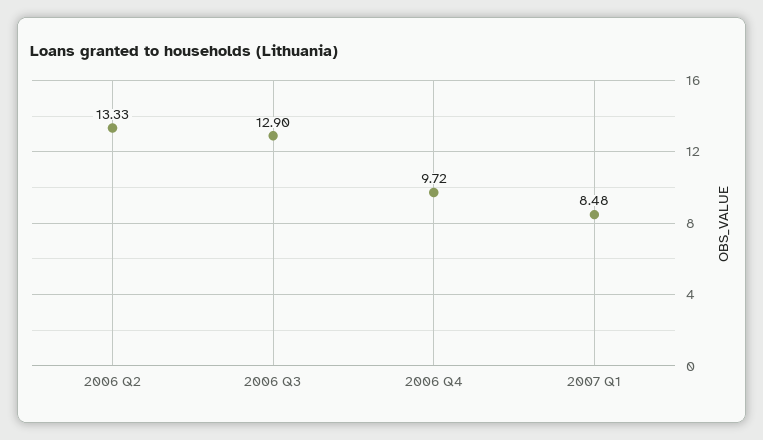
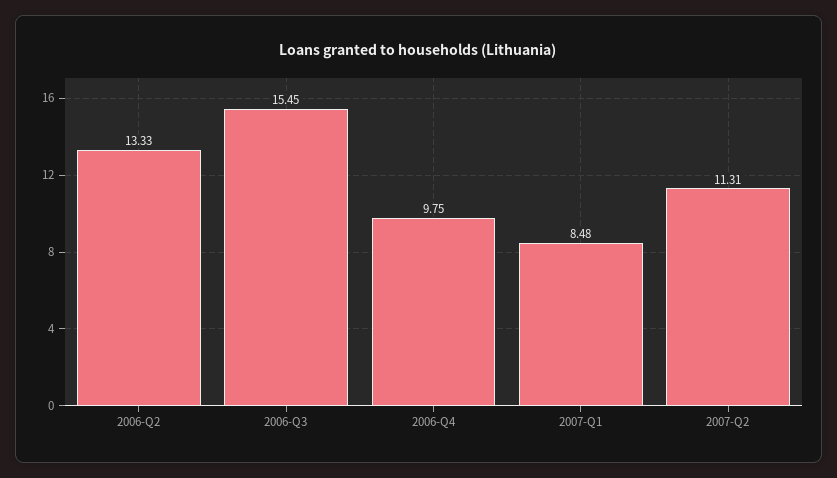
2006 Q3: 12.9 -> 15.45
2006 Q4: 9.72 -> 9.75
2007-Q2: none -> 11.31

